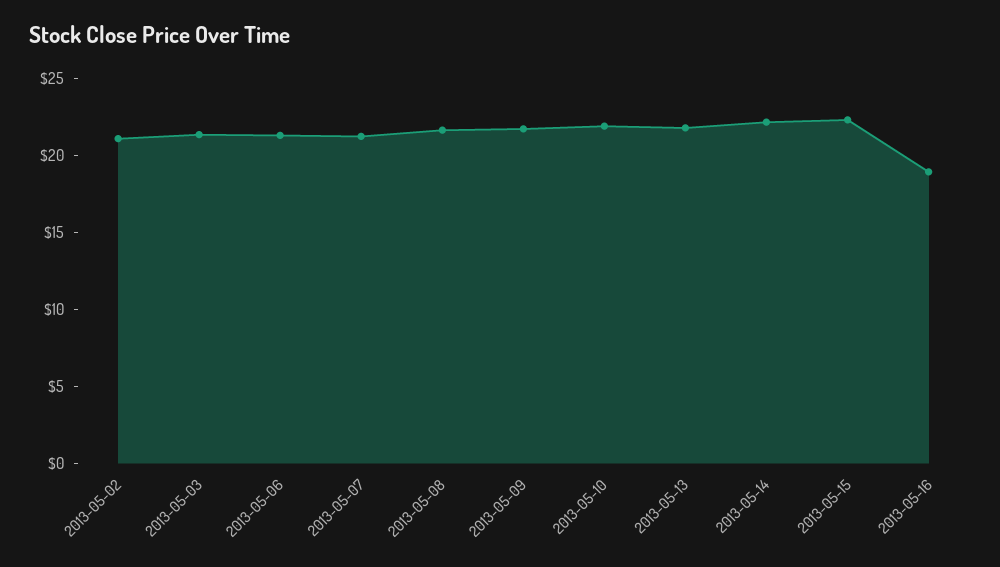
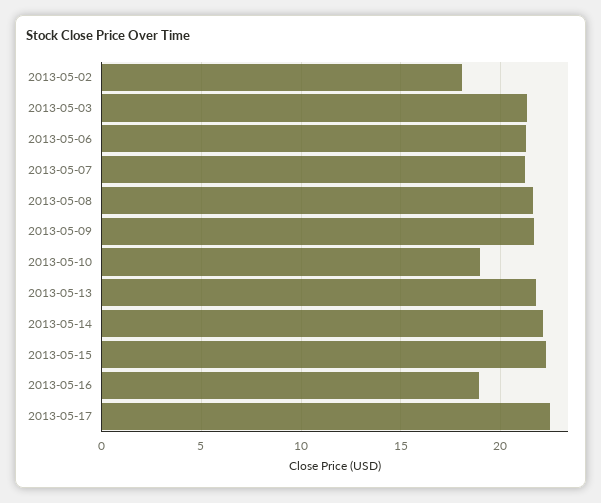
2013-05-02: 21 -> 18
2013-05-10: 22 -> 19
2013-05-17: none -> 22.5

